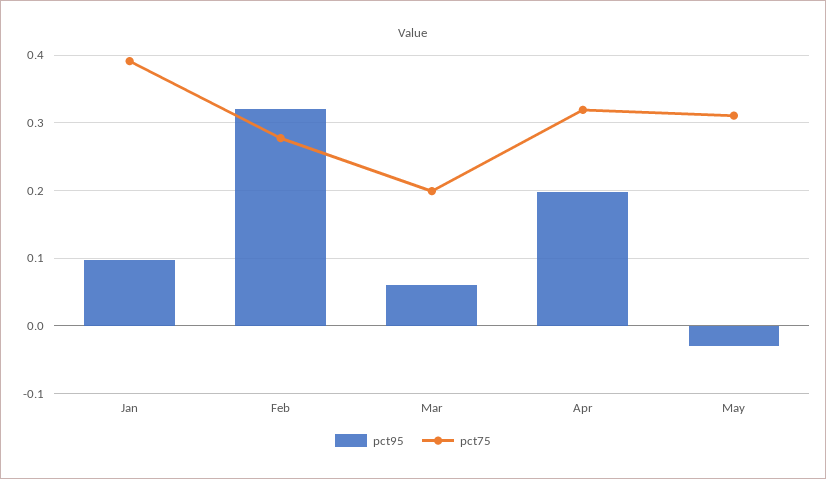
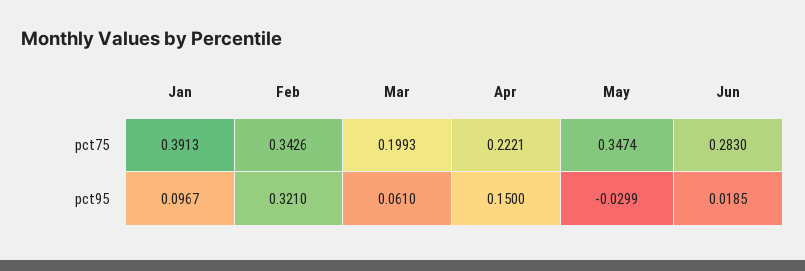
pct75, Feb: 0.28 -> 0.3426
pct95, Apr: 0.2 -> 0.15
pct75, Apr: 0.32 -> 0.2221
pct75, May: 0.31 -> 0.3474
pct75, Jun: none -> 0.283
pct95, Jun: none -> 0.0185

